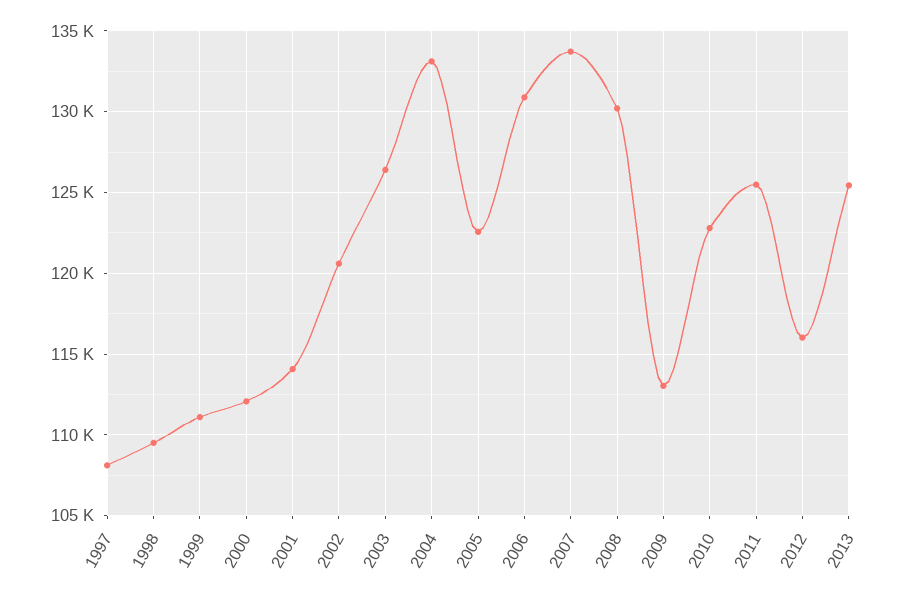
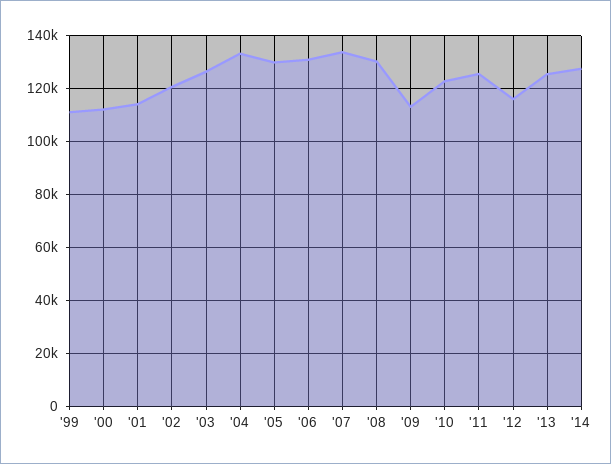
1997: 108000 -> none
1998: 109500 -> none
2005: 122500 -> 130000
'14: none -> 127500

